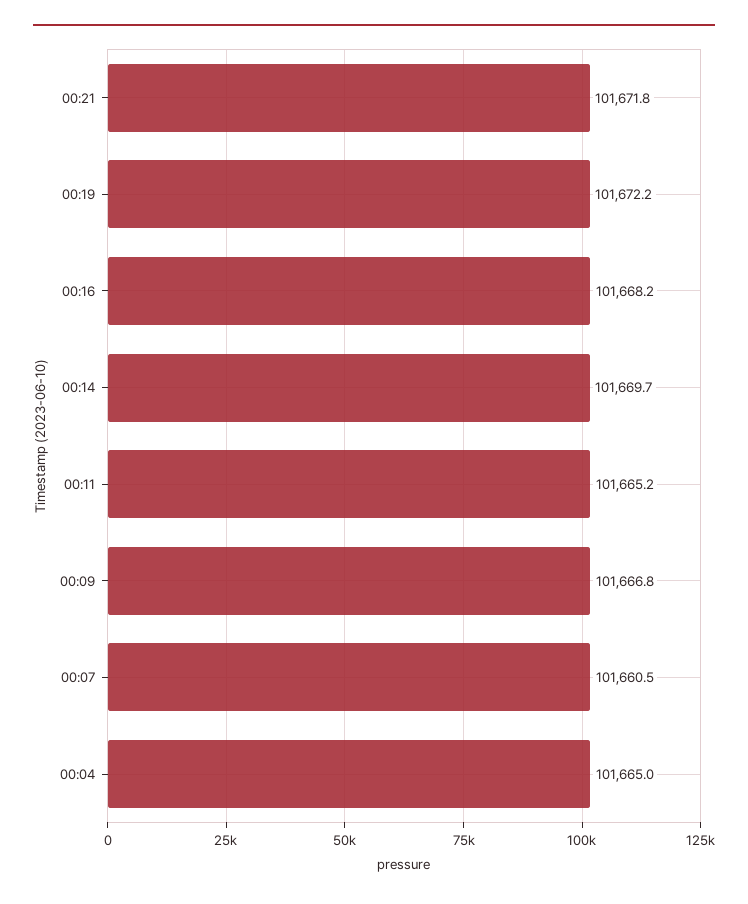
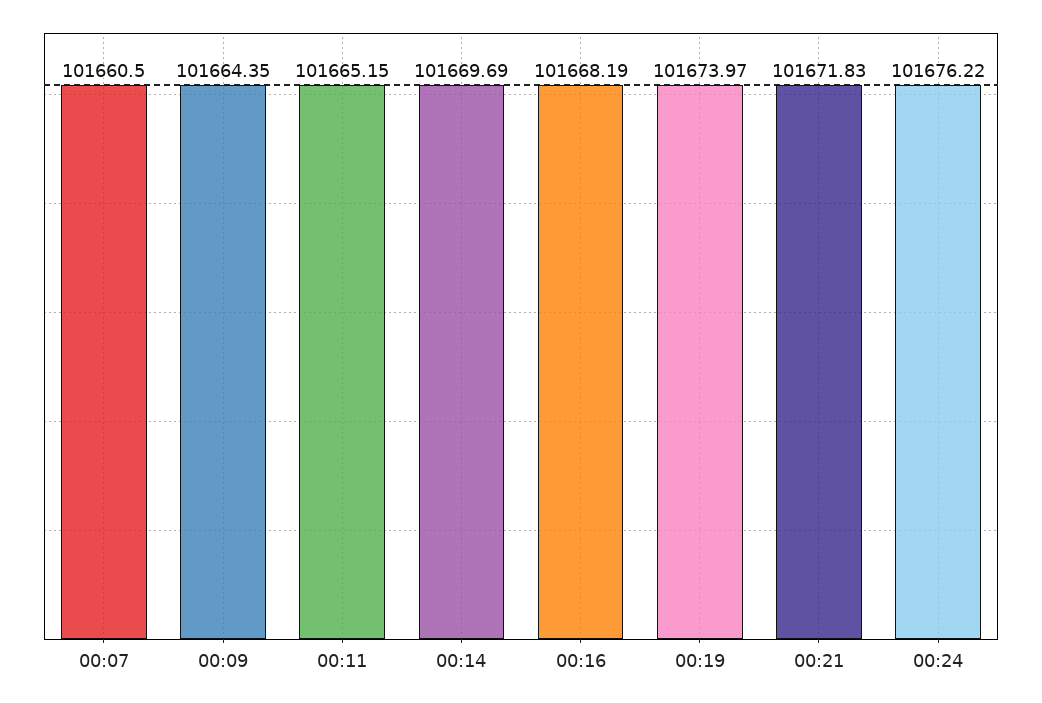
00:19: 101672.2 -> 101673.97
00:09: 101666.8 -> 101664.35
00:04: 101665 -> none
00:24: none -> 101676.22

